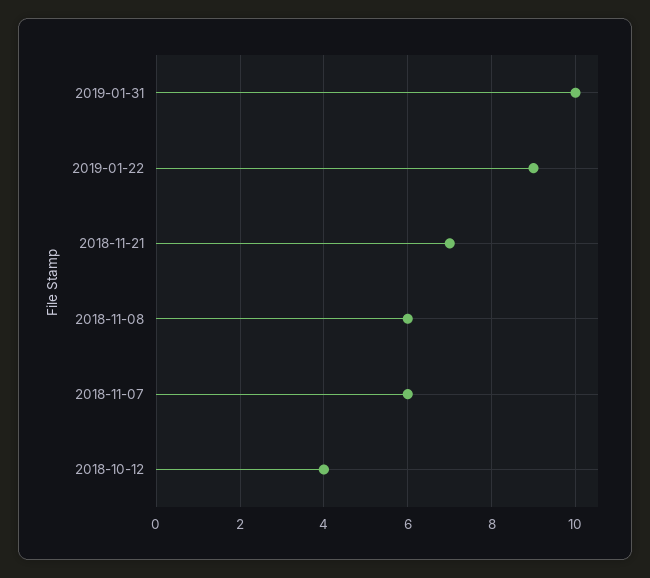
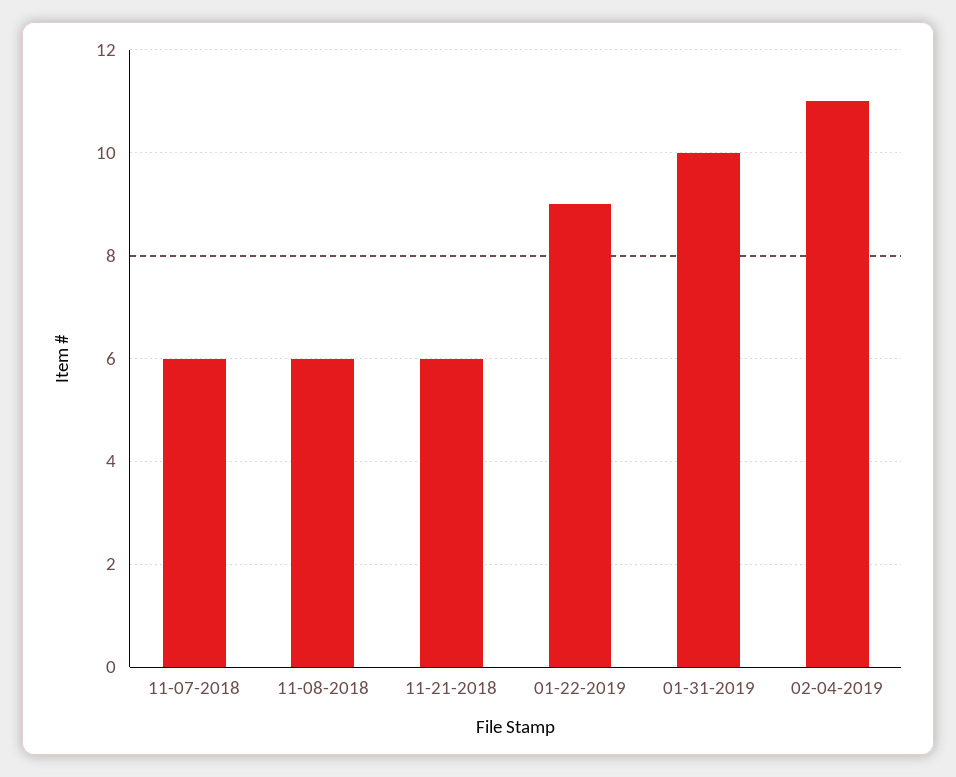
2018-11-21: 7 -> 6
2018-10-12: 4 -> none
02-04-2019: none -> 11

